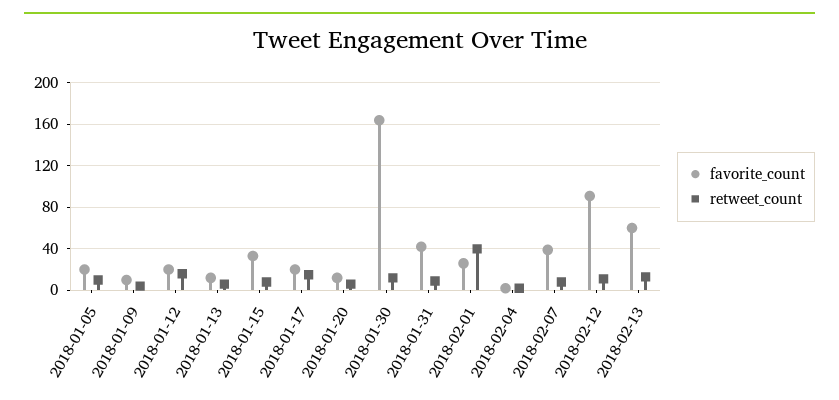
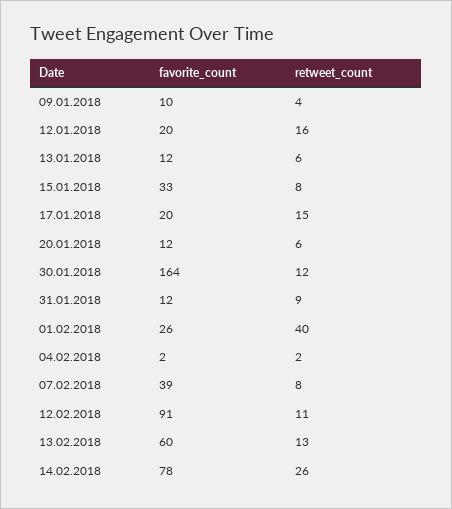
favorite_count, 2018-01-05: 20 -> none
retweet_count, 2018-01-05: 10 -> none
favorite_count, 2018-01-31: 40 -> 12
favorite_count, 14.02.2018: none -> 78
retweet_count, 14.02.2018: none -> 26

